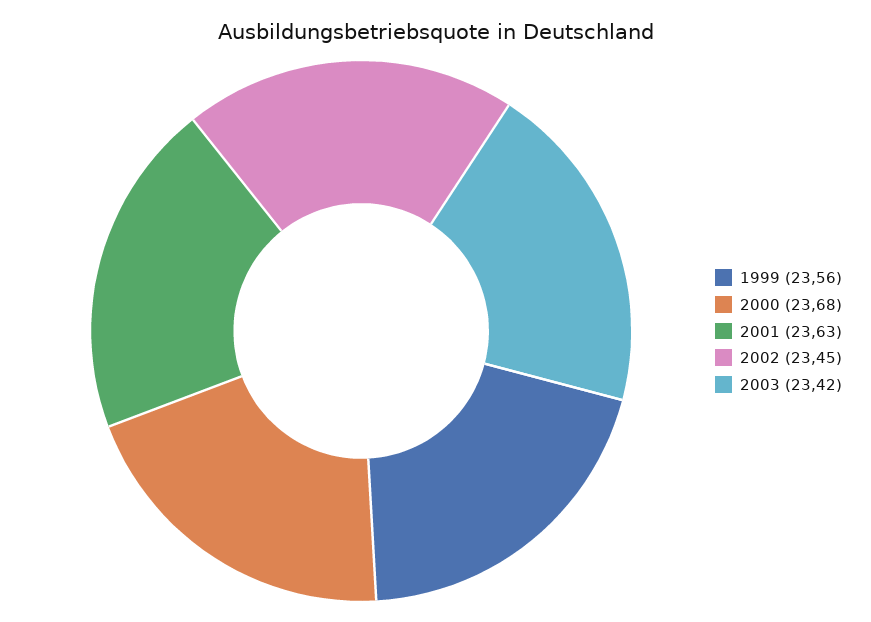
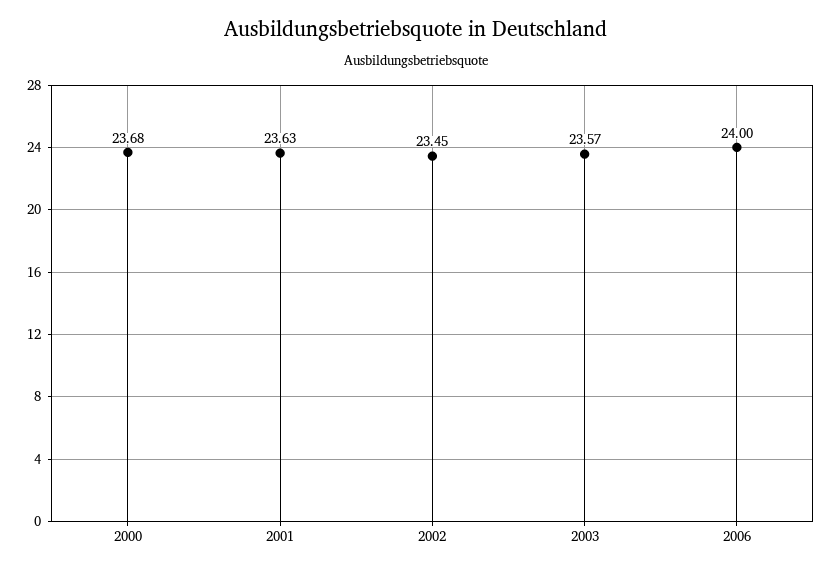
1999: 23.56 -> none
2003: 23.42 -> 23.57
2006: none -> 24

